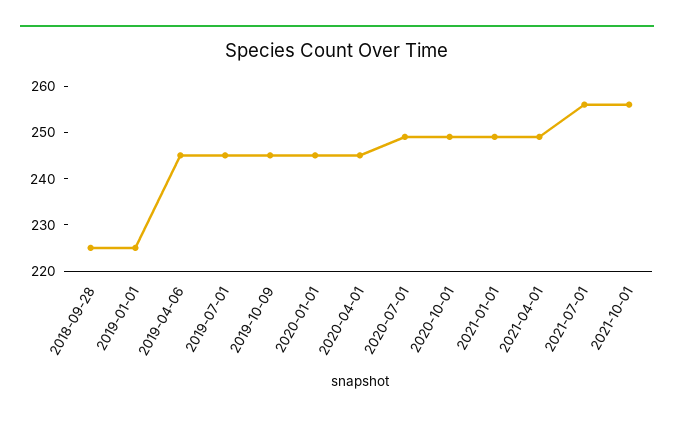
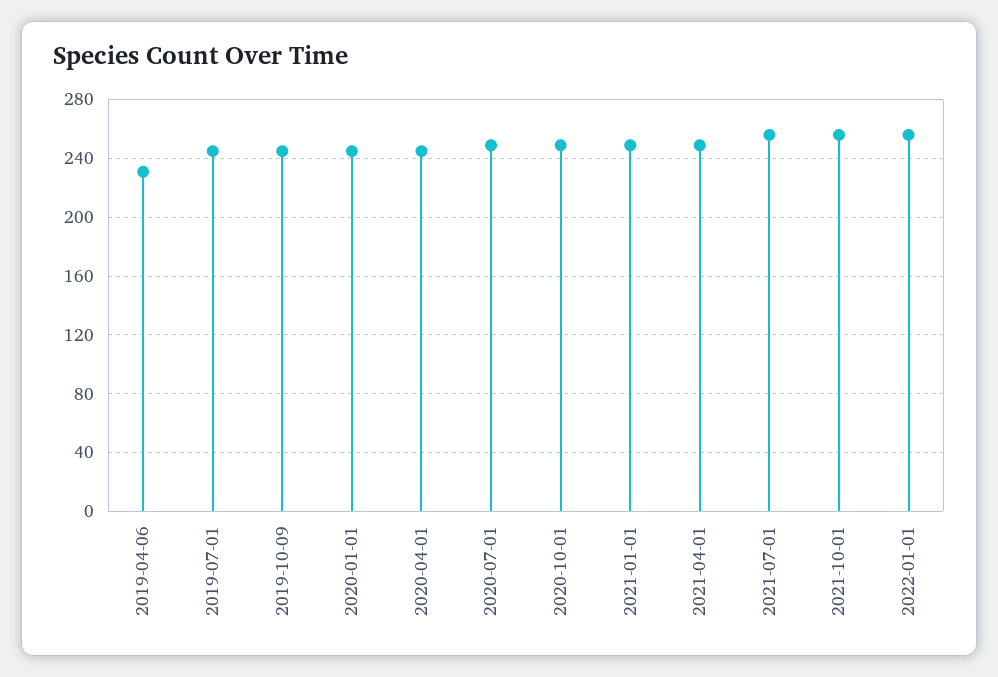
2018-09-28: 225 -> none
2019-01-01: 225 -> none
2019-04-06: 245 -> 230
2022-01-01: none -> 255

